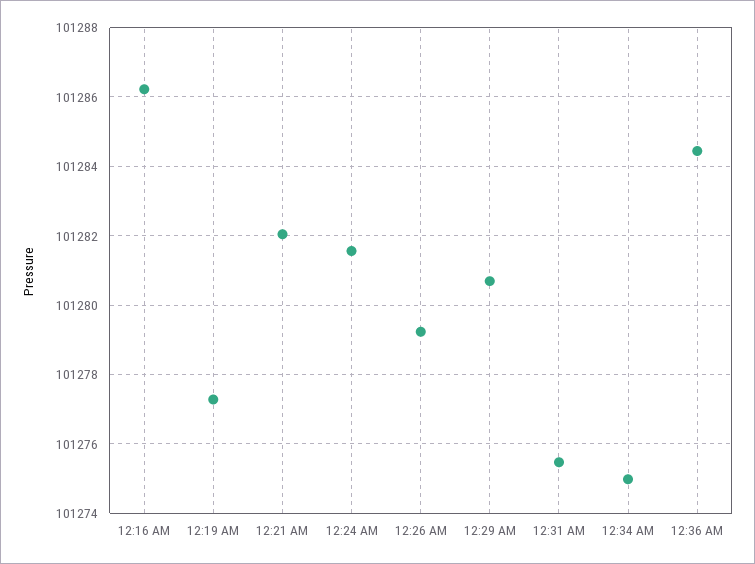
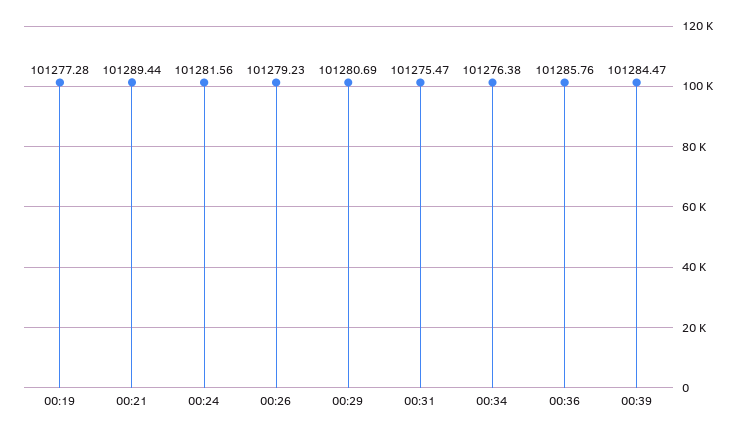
12:16 AM: 101286.2 -> none
12:21 AM: 101282 -> 101289.44
12:34 AM: 101275 -> 101276.38
12:36 AM: 101284.4 -> 101285.76
00:39: none -> 101284.47

